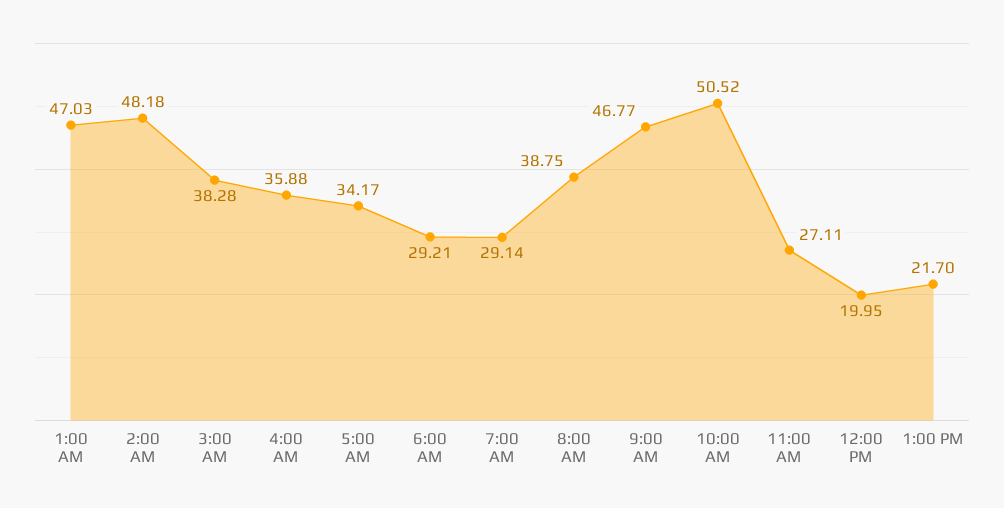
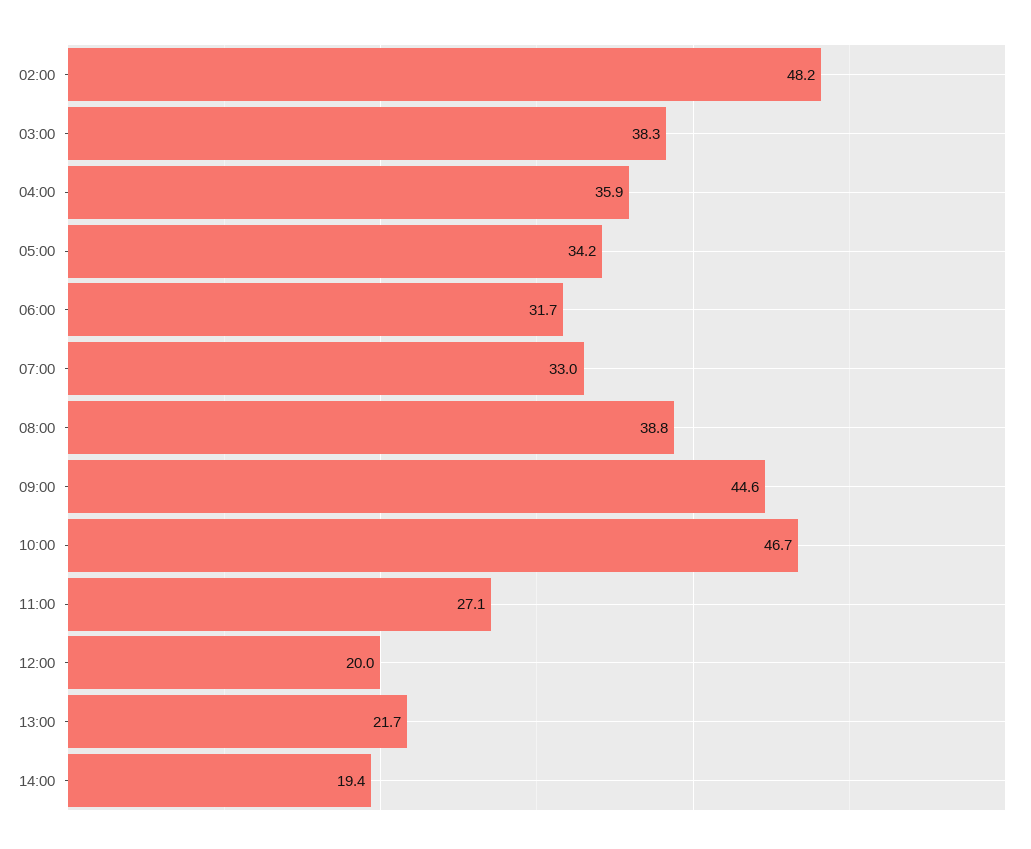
1:00 AM: 47.03 -> none
6:00 AM: 29.21 -> 31.7
7:00 AM: 29.14 -> 33
9:00 AM: 46.77 -> 44.6
10:00 AM: 50.52 -> 46.7
14:00: none -> 19.4

